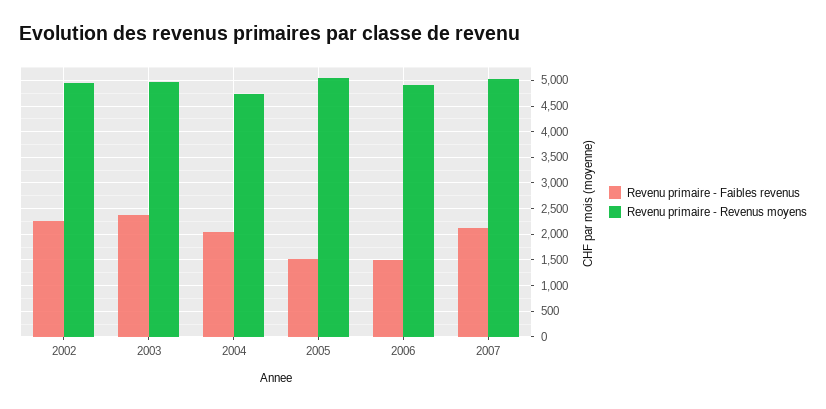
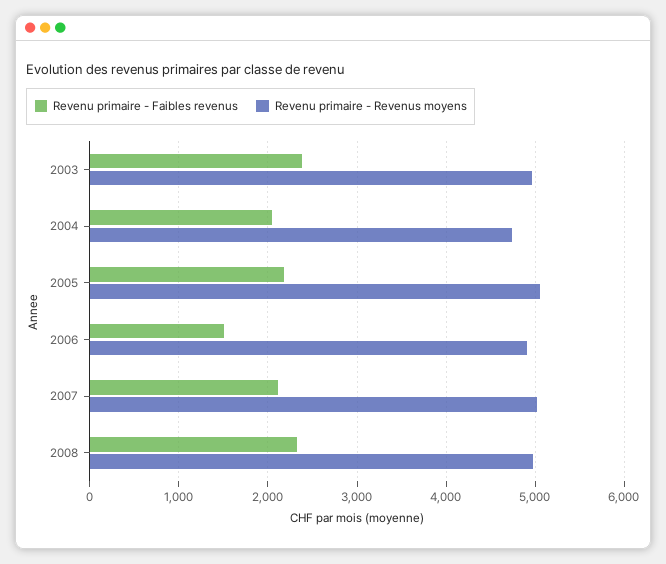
Revenu primaire - Faibles revenus, 2002: 2250 -> none
Revenu primaire - Revenus moyens, 2002: 5000 -> none
Revenu primaire - Faibles revenus, 2005: 1500 -> 2200
Revenu primaire - Faibles revenus, 2008: none -> 2300
Revenu primaire - Revenus moyens, 2008: none -> 5000

